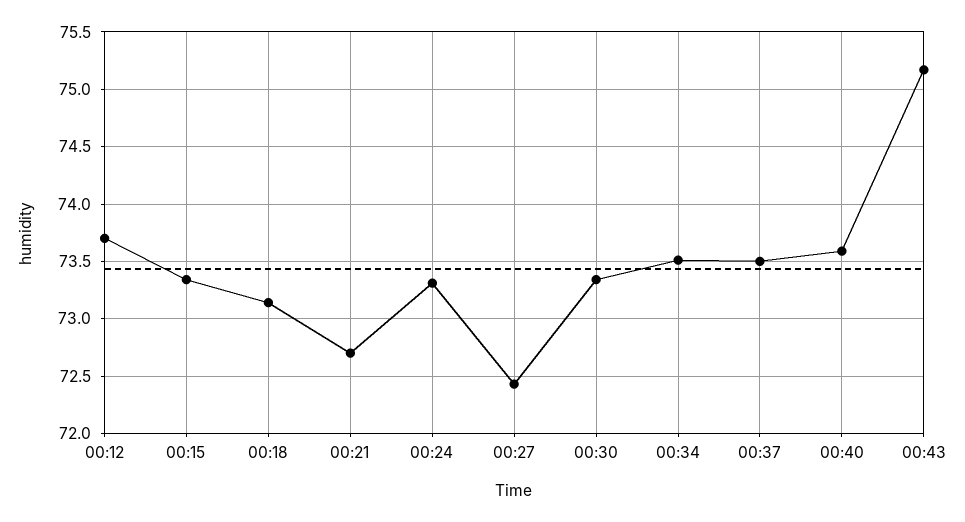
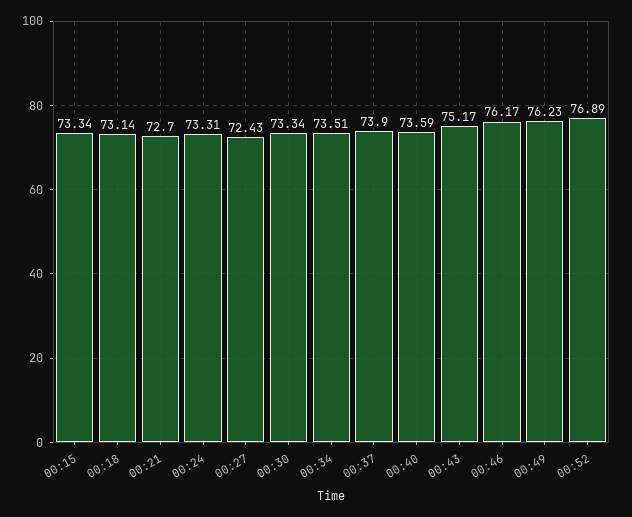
00:12: 73.7 -> none
00:37: 73.5 -> 73.9
00:46: none -> 76.17
00:49: none -> 76.23
00:52: none -> 76.89

